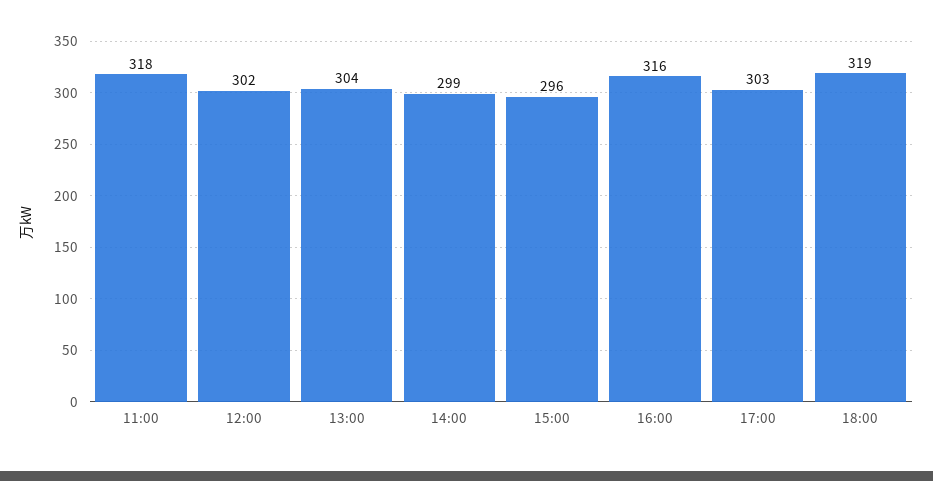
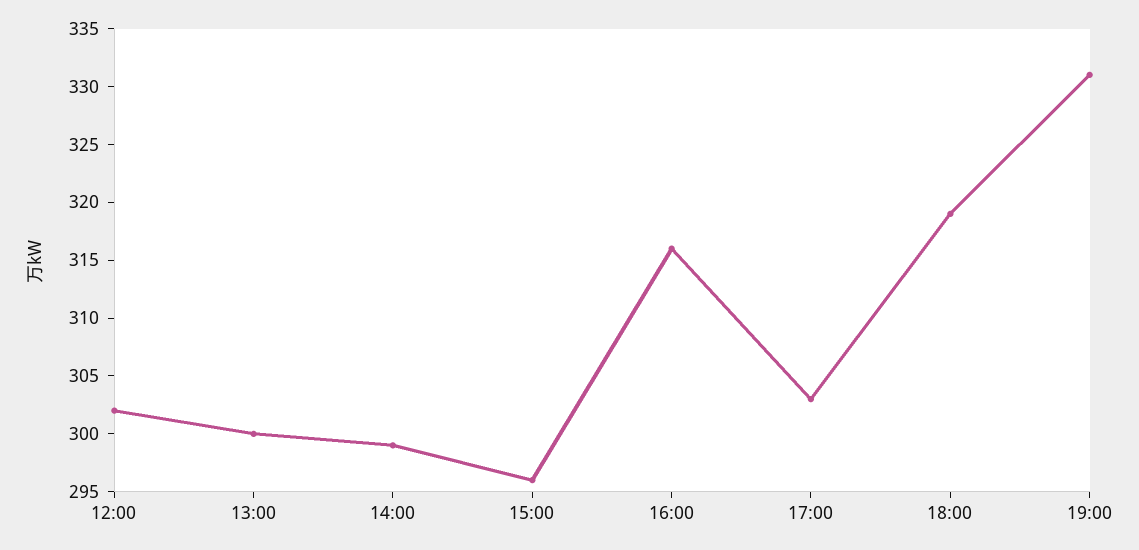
11:00: 318 -> none
13:00: 304 -> 300
19:00: none -> 331

